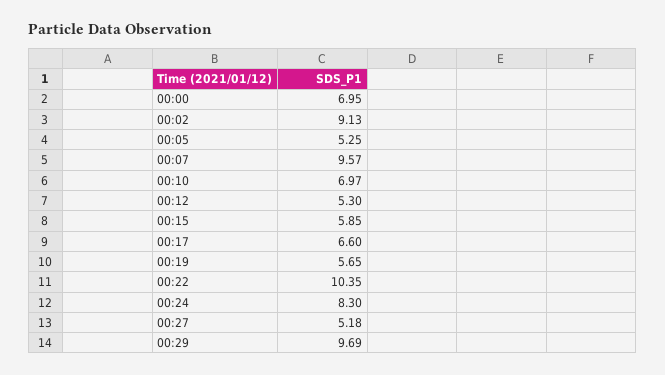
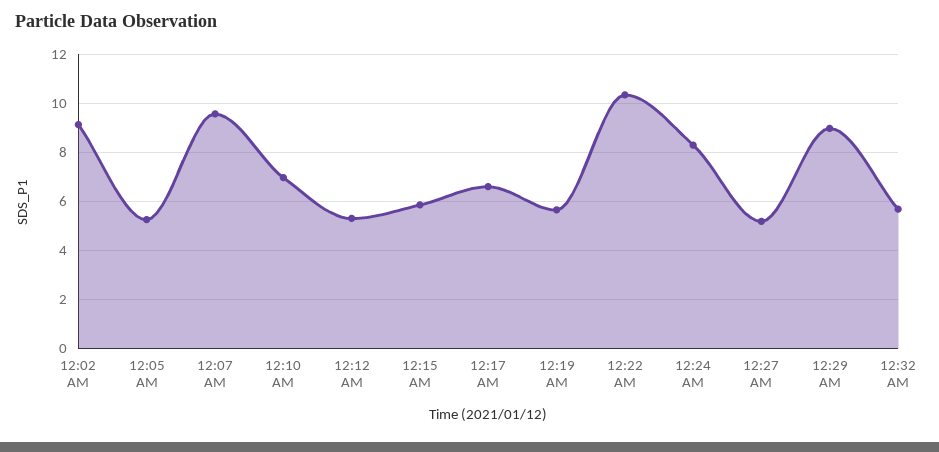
00:00: 6.95 -> none
00:29: 9.69 -> 9
12:32 AM: none -> 5.75

